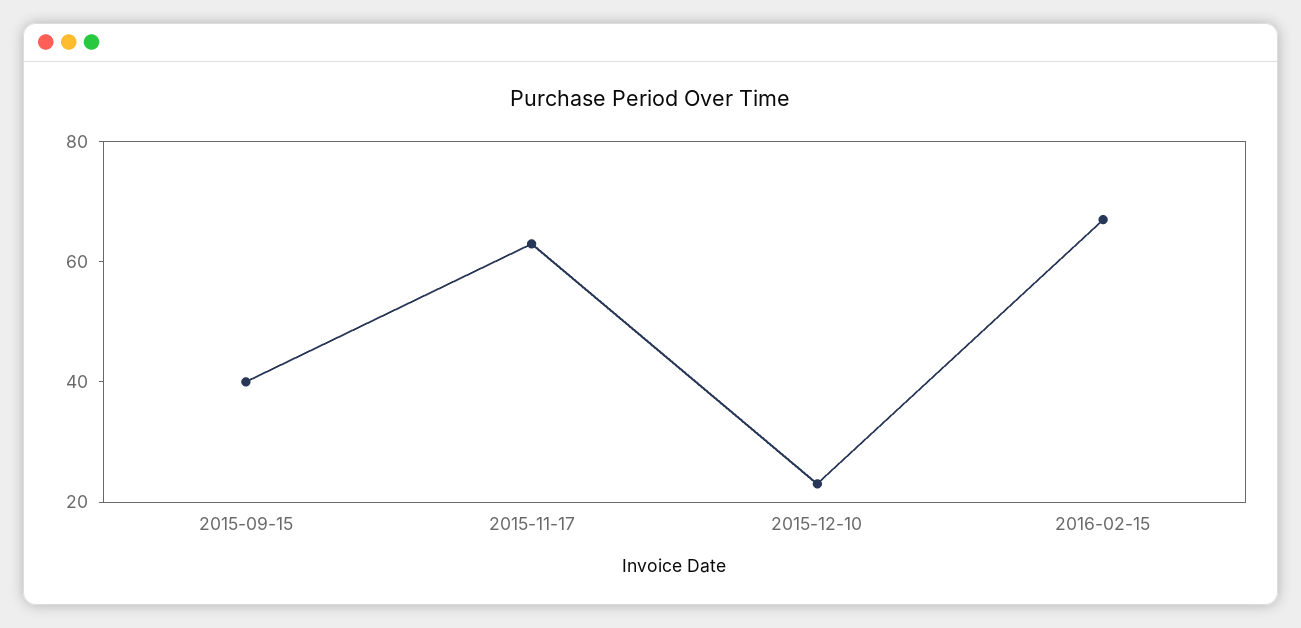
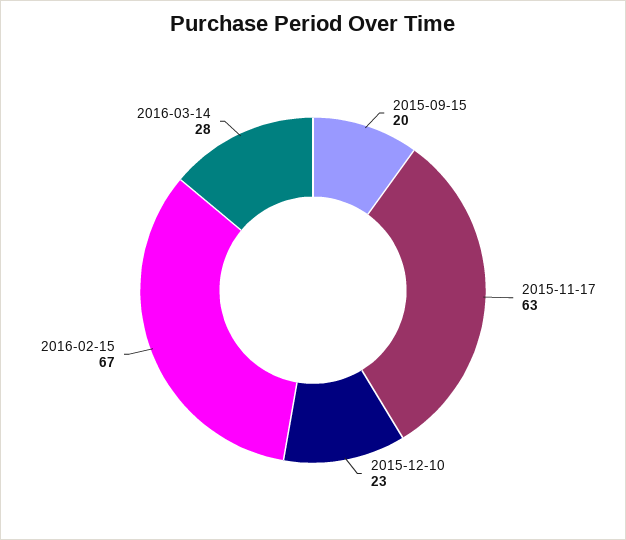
2015-09-15: 40 -> 20
2016-03-14: none -> 28

